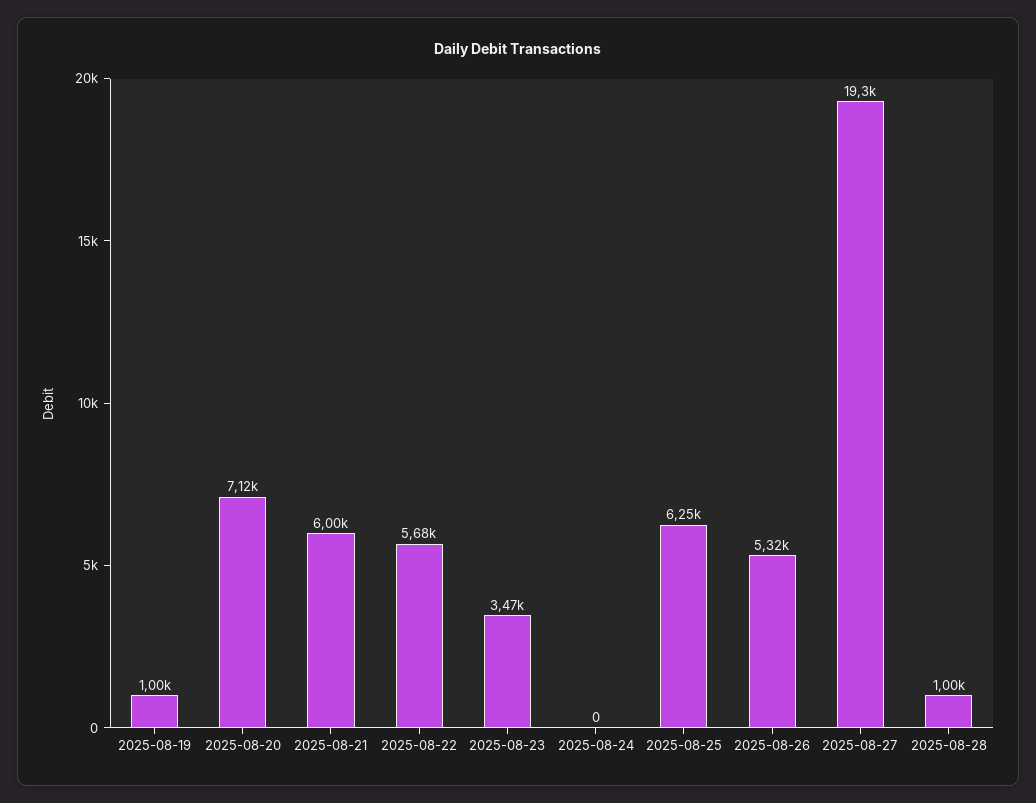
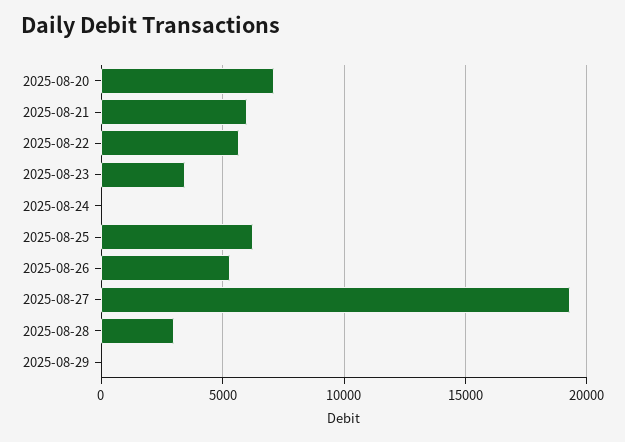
2025-08-19: 1000 -> none
2025-08-28: 1000 -> 3000
2025-08-29: none -> 0

